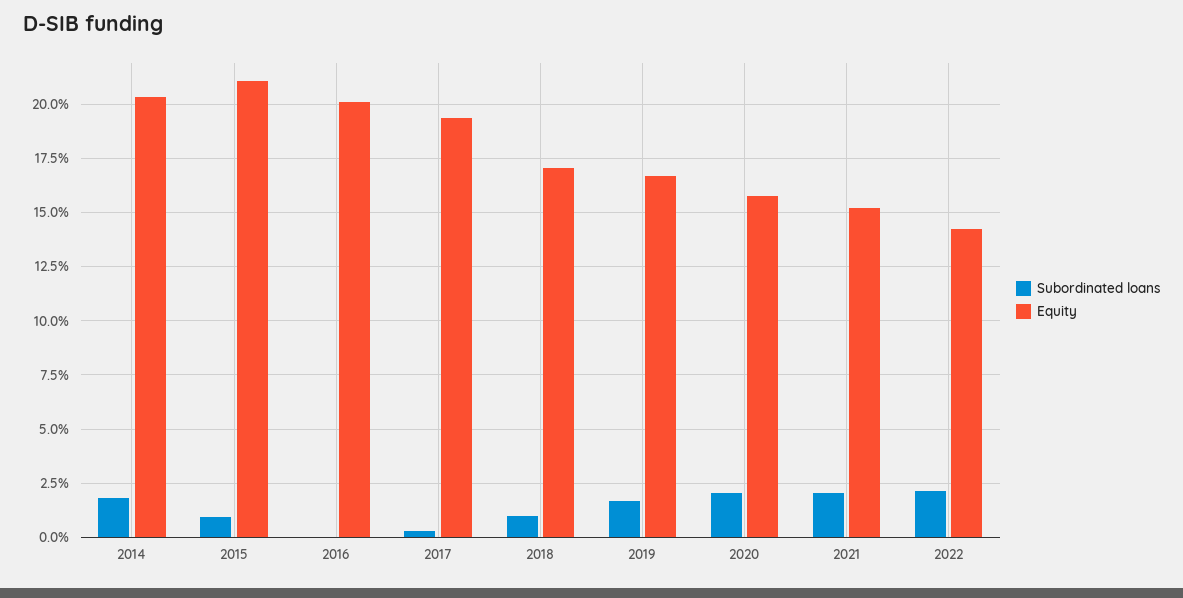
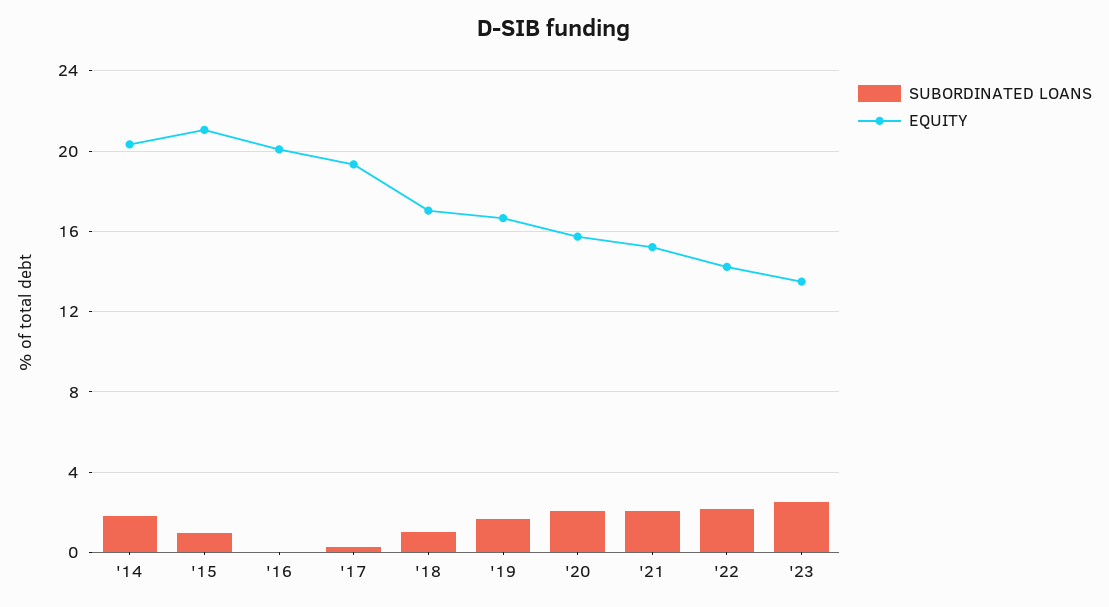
Subordinated loans, '23: none -> 2.5
Equity, '23: none -> 13.5

